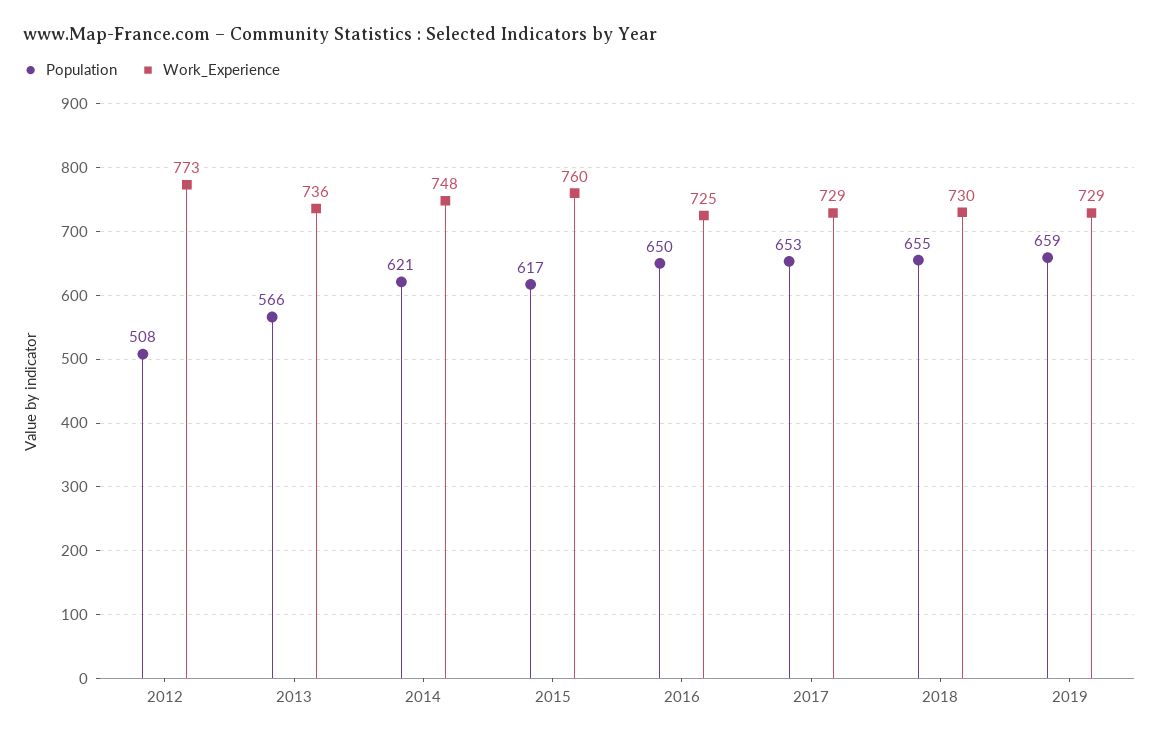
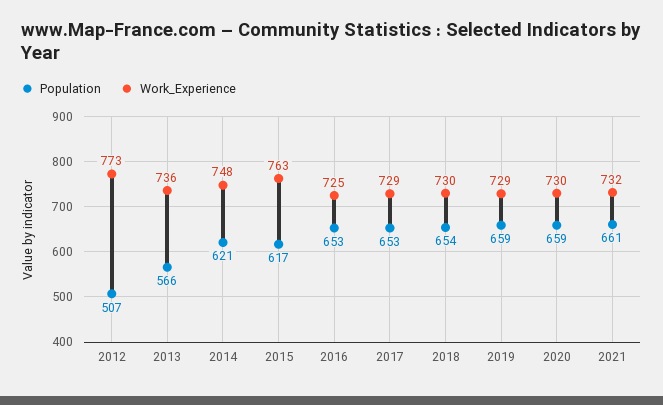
Population, 2012: 508 -> 507
Work_Experience, 2015: 760 -> 763
Population, 2016: 650 -> 653
Population, 2018: 655 -> 654
Population, 2020: none -> 659
Work_Experience, 2020: none -> 730
Population, 2021: none -> 661
Work_Experience, 2021: none -> 732

